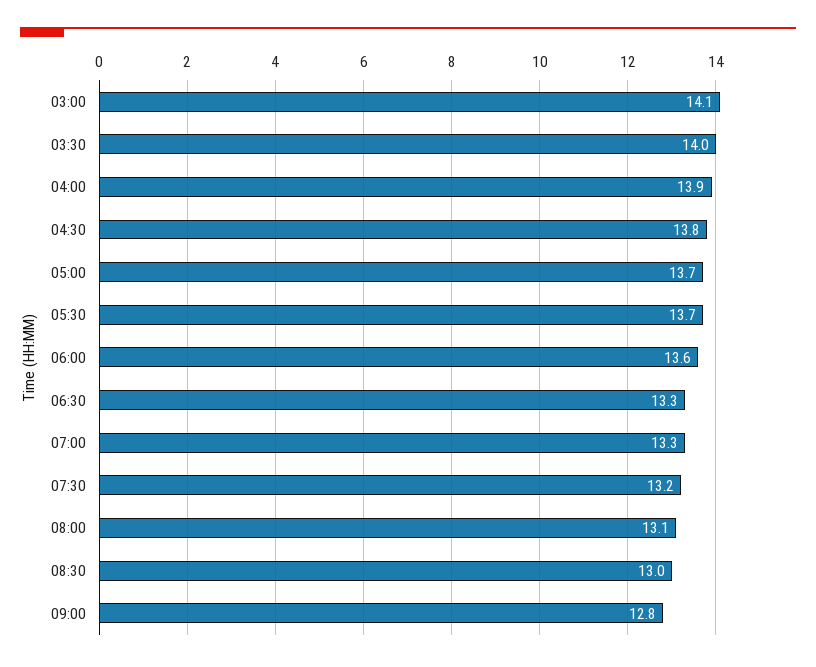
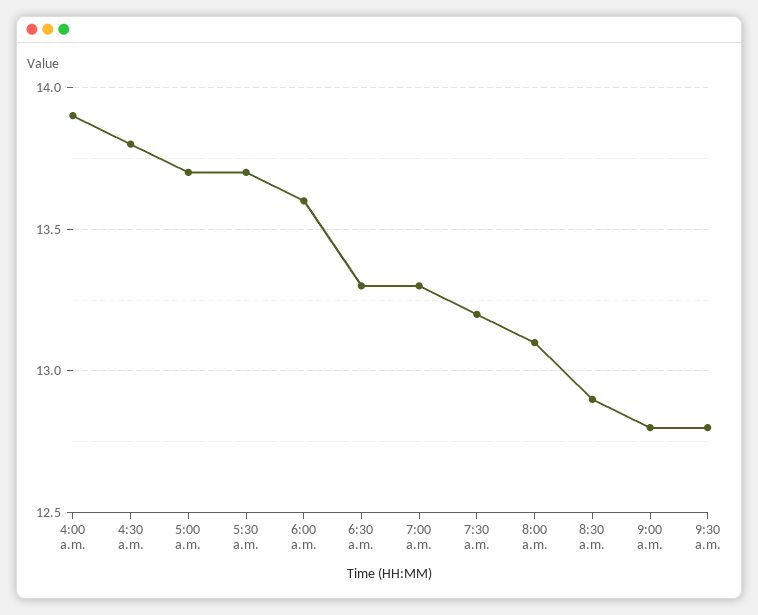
03:00: 14.1 -> none
03:30: 14 -> none
08:30: 13 -> 12.9
9:30 a.m.: none -> 12.8

